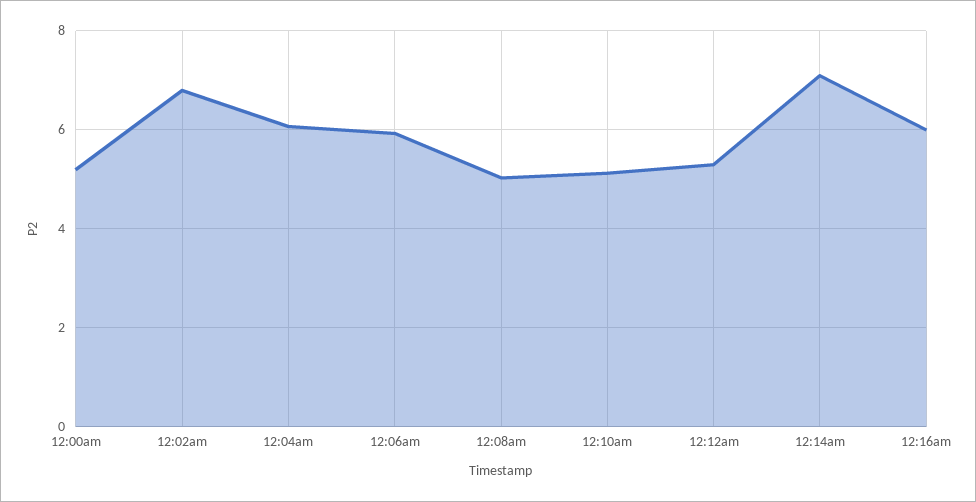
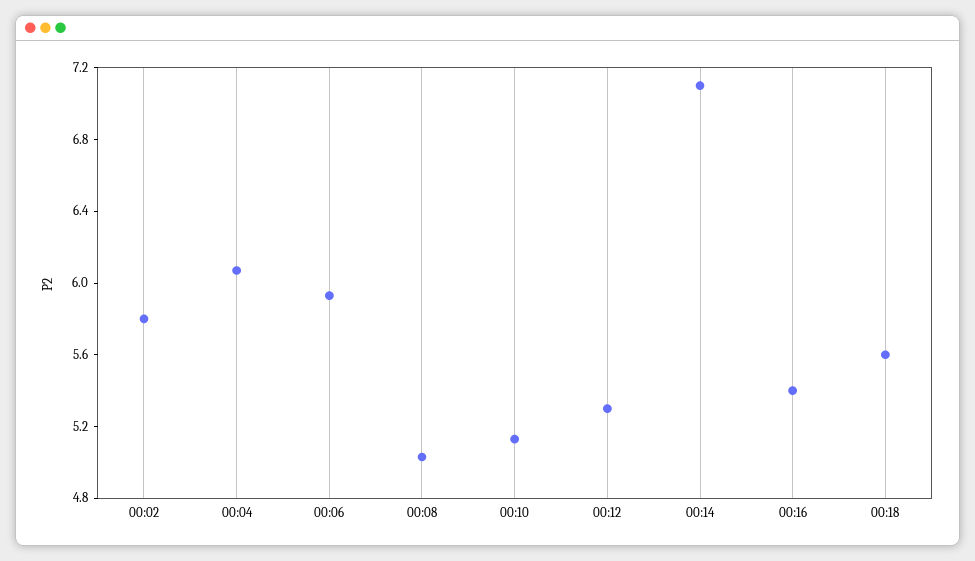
12:00am: 5.2 -> none
12:02am: 6.8 -> 5.8
12:16am: 6 -> 5.4
00:18: none -> 5.6

